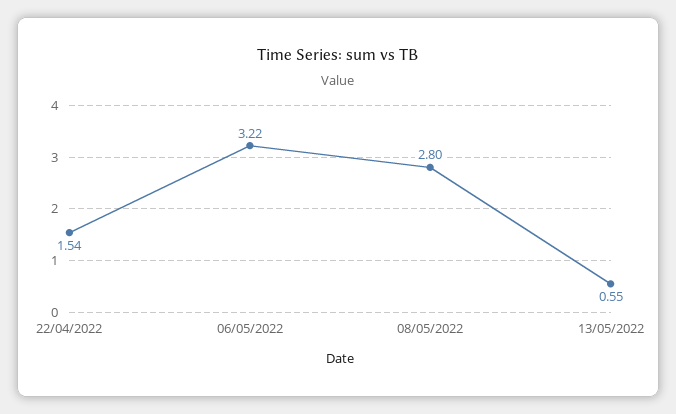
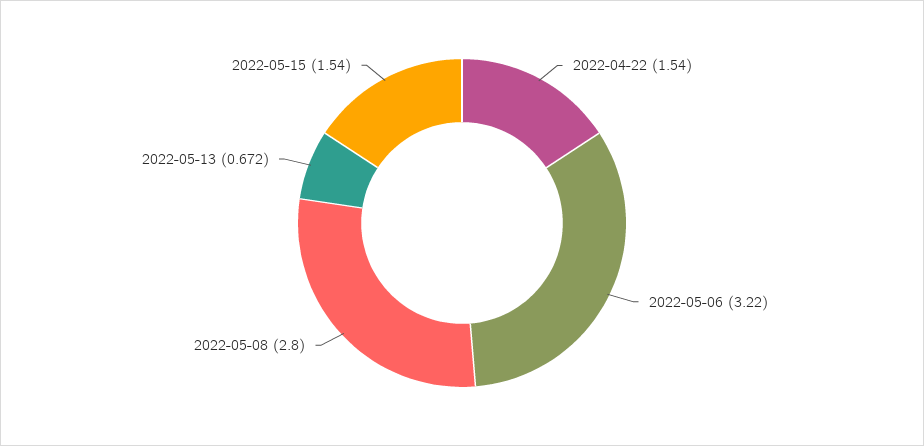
13/05/2022: 0.55 -> 0.672
2022-05-15: none -> 1.54

